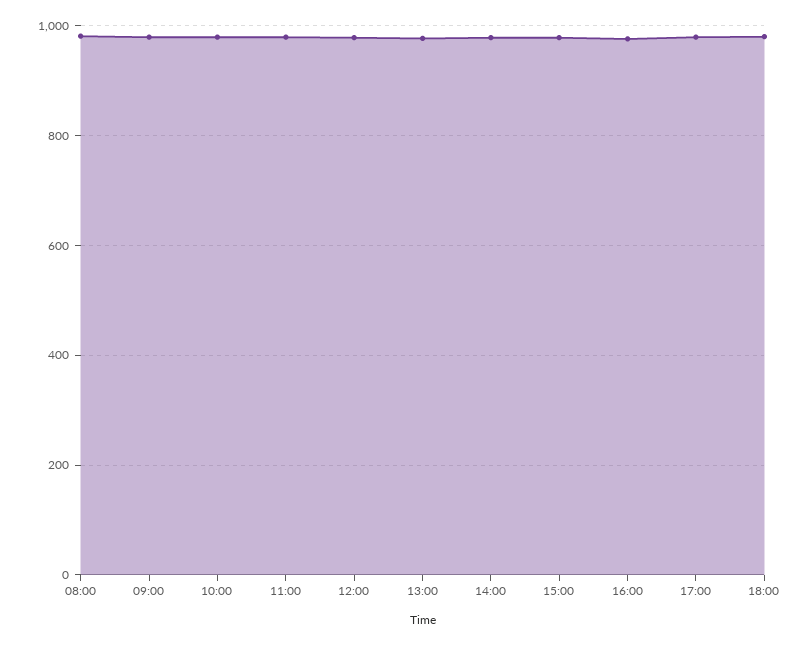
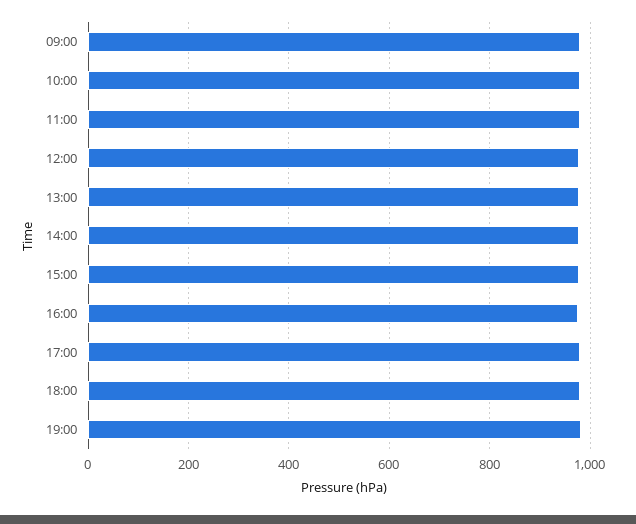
08:00: 980 -> none
19:00: none -> 980

